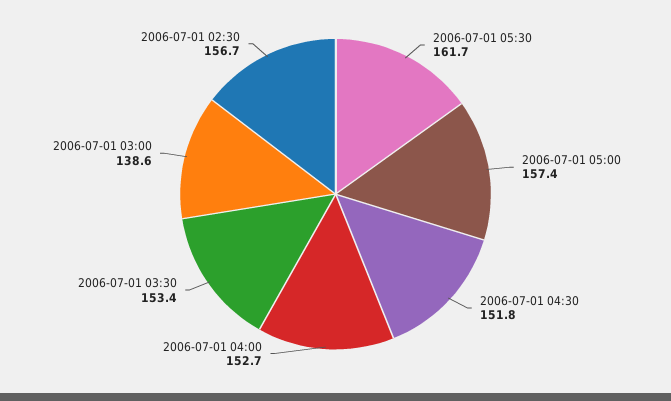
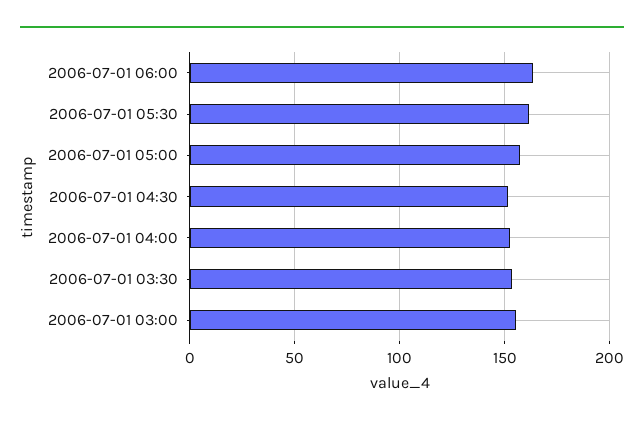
2006-07-01 03:00: 138.6 -> 155
2006-07-01 02:30: 156.7 -> none
2006-07-01 06:00: none -> 165

